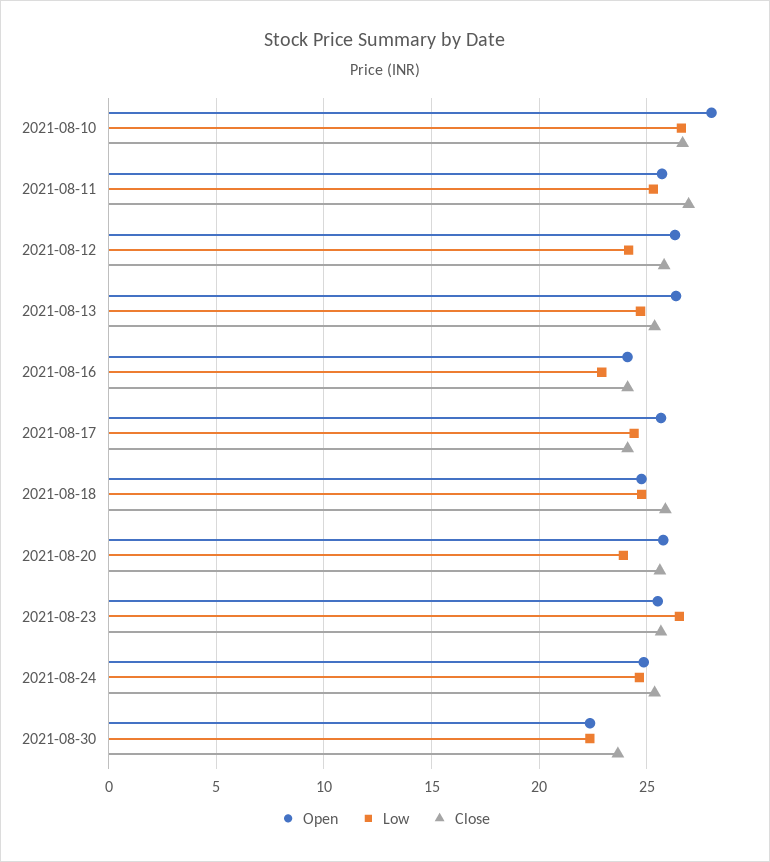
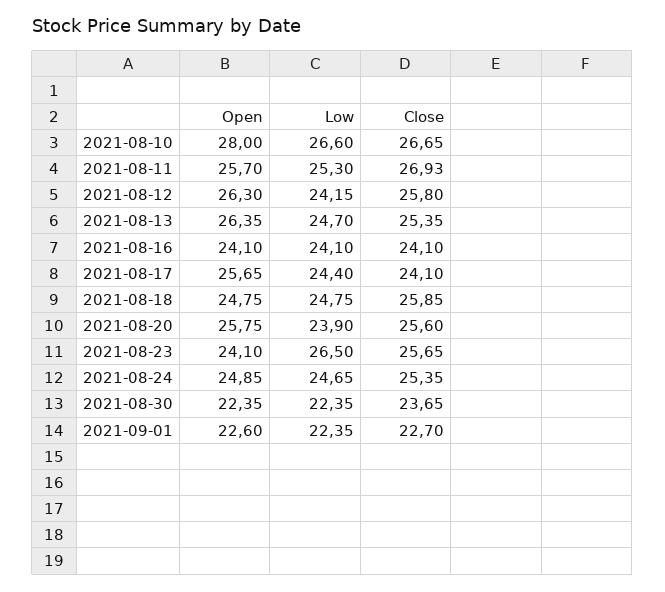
Low, 2021-08-16: 23 -> 24.1
Open, 2021-08-23: 25.5 -> 24.1
Open, 2021-09-01: none -> 22.6
Low, 2021-09-01: none -> 22.35
Close, 2021-09-01: none -> 22.7

